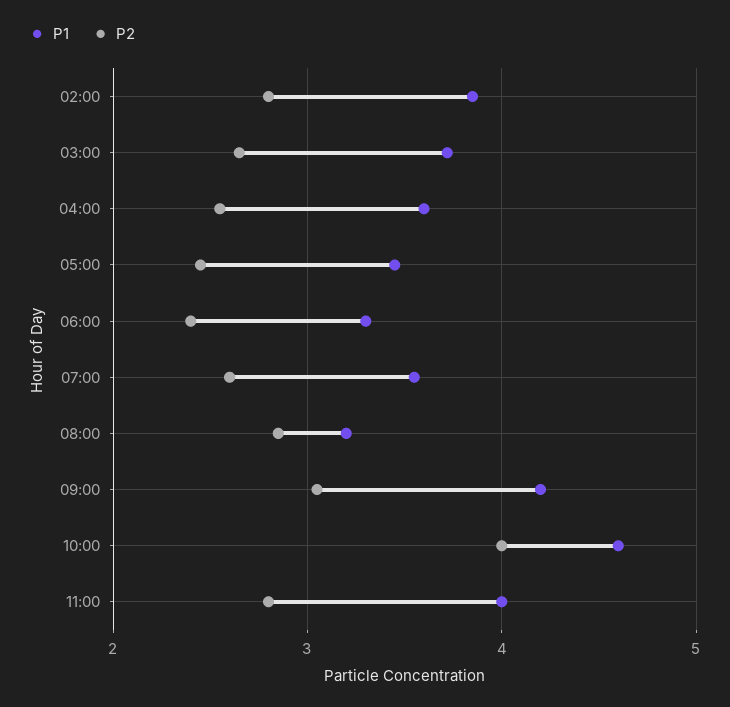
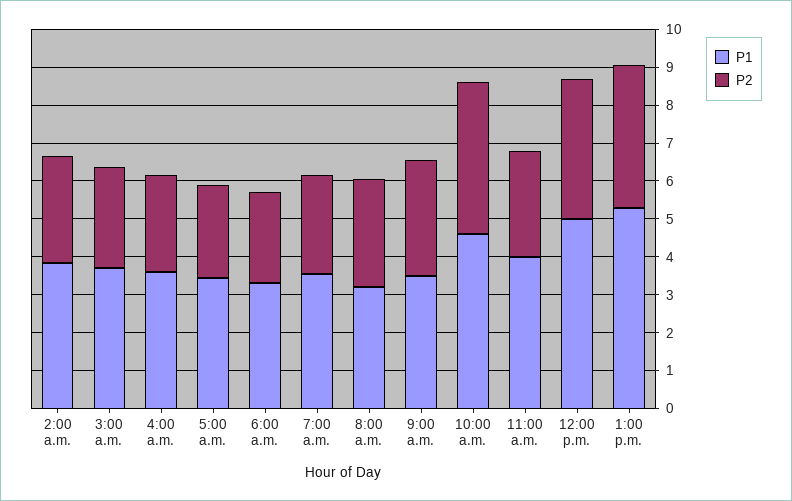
P1, 09:00: 4.2 -> 3.5
P1, 12:00 p.m.: none -> 5
P2, 12:00 p.m.: none -> 3.75
P1, 1:00 p.m.: none -> 5.25
P2, 1:00 p.m.: none -> 3.75

